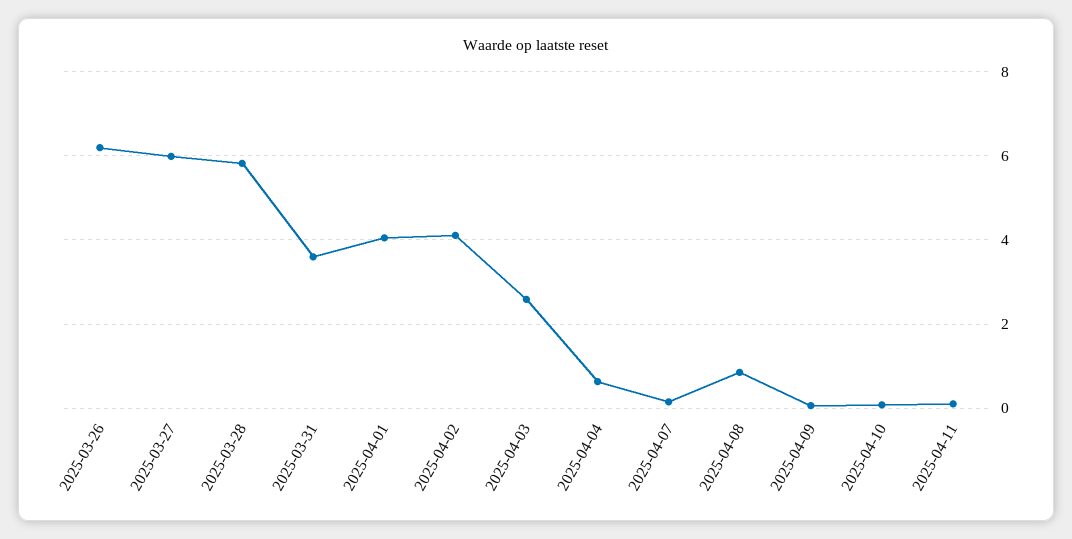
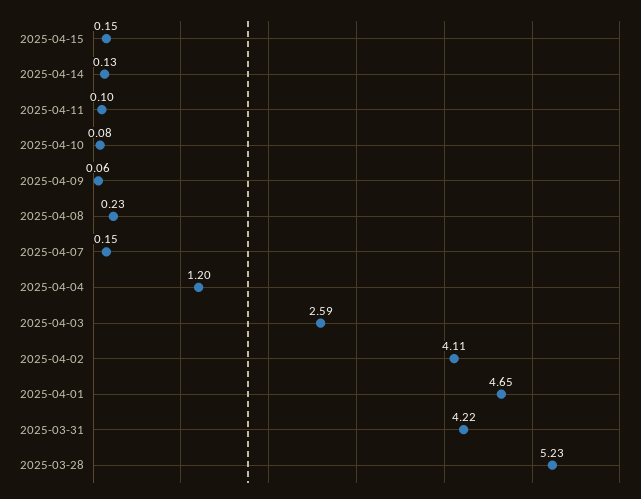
2025-03-26: 6.2 -> none
2025-03-27: 6 -> none
2025-03-28: 5.8 -> 5.23
2025-03-31: 3.6 -> 4.22
2025-04-01: 4 -> 4.65
2025-04-04: 0.6 -> 1.2
2025-04-08: 0.8 -> 0.23
2025-04-15: none -> 0.15
2025-04-14: none -> 0.13

